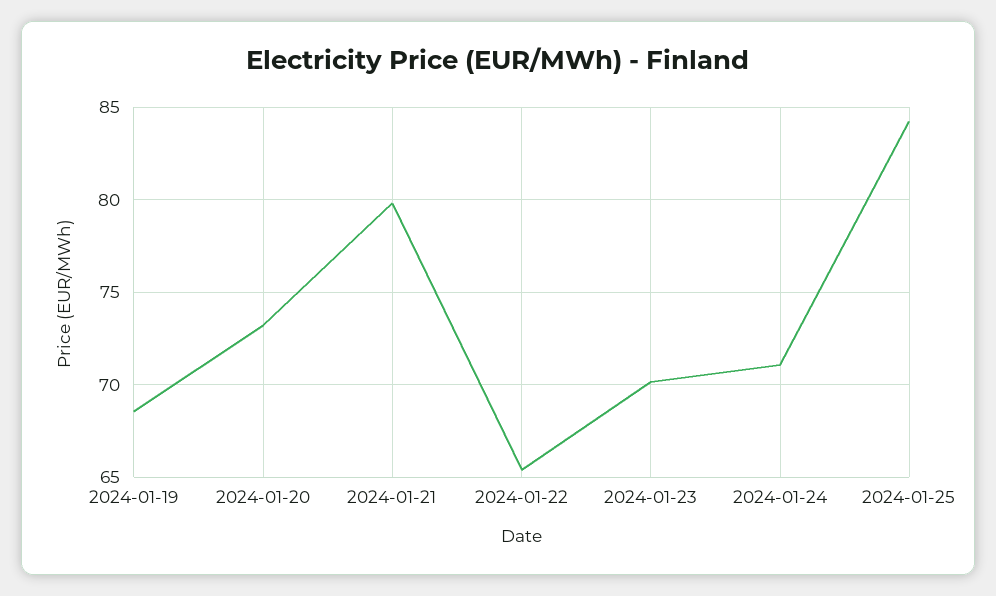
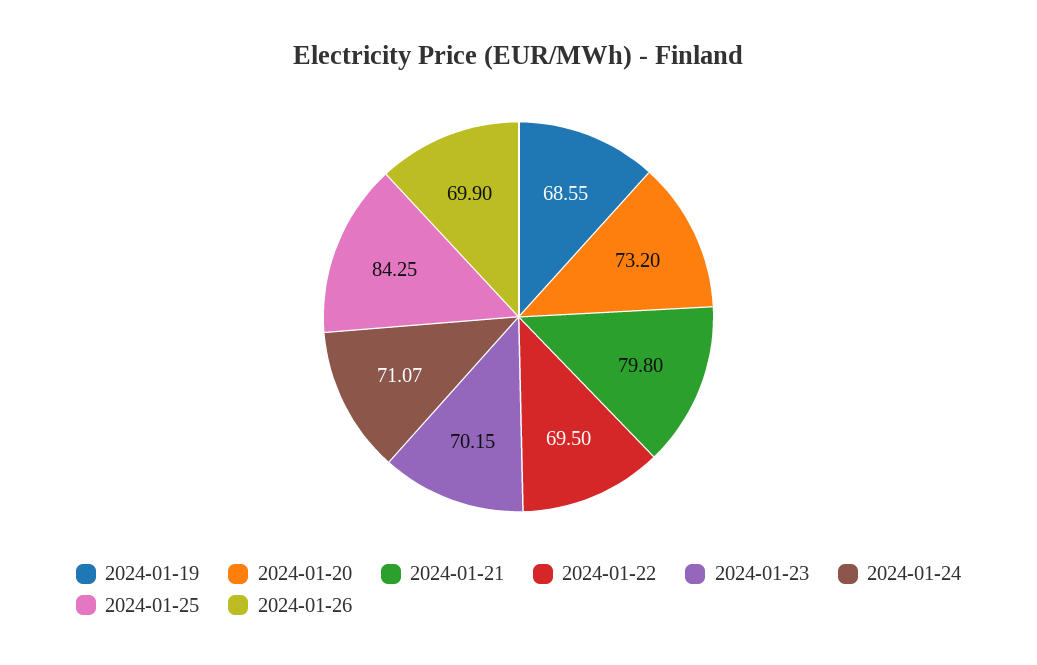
2024-01-22: 65.5 -> 69.5
2024-01-26: none -> 69.9

